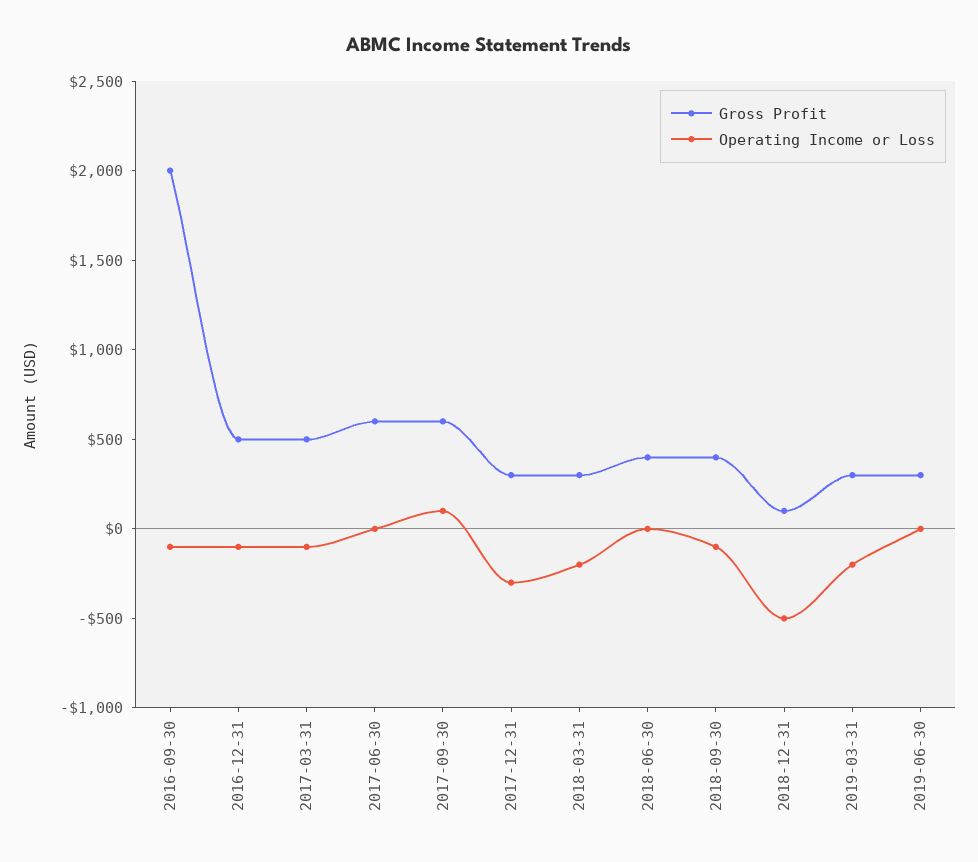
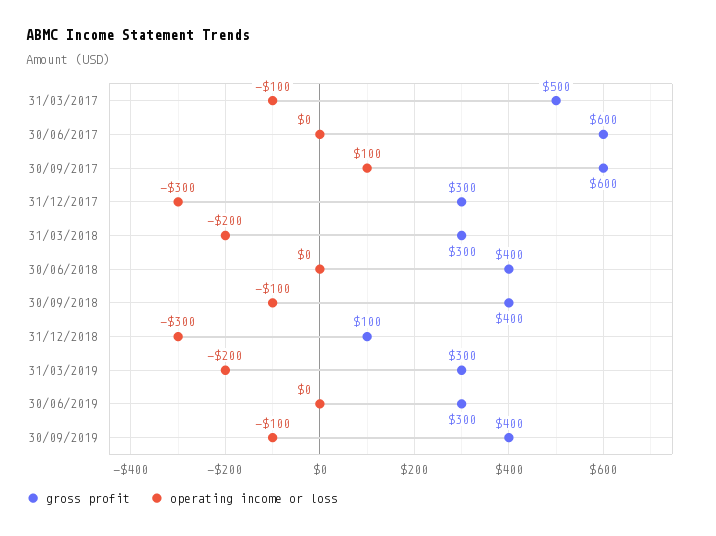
Gross Profit, 2016-09-30: 2000 -> none
Operating Income or Loss, 2016-09-30: -100 -> none
Gross Profit, 2016-12-31: 500 -> none
Operating Income or Loss, 2016-12-31: -100 -> none
Operating Income or Loss, 2018-12-31: -500 -> -300
Gross Profit, 30/09/2019: none -> 400
Operating Income or Loss, 30/09/2019: none -> -100

